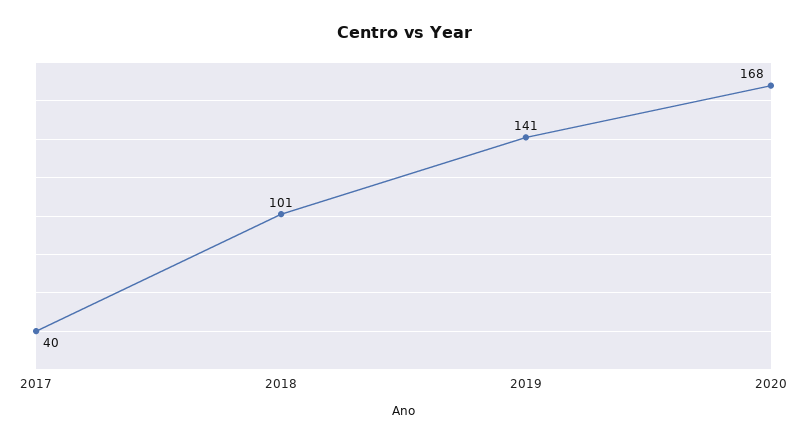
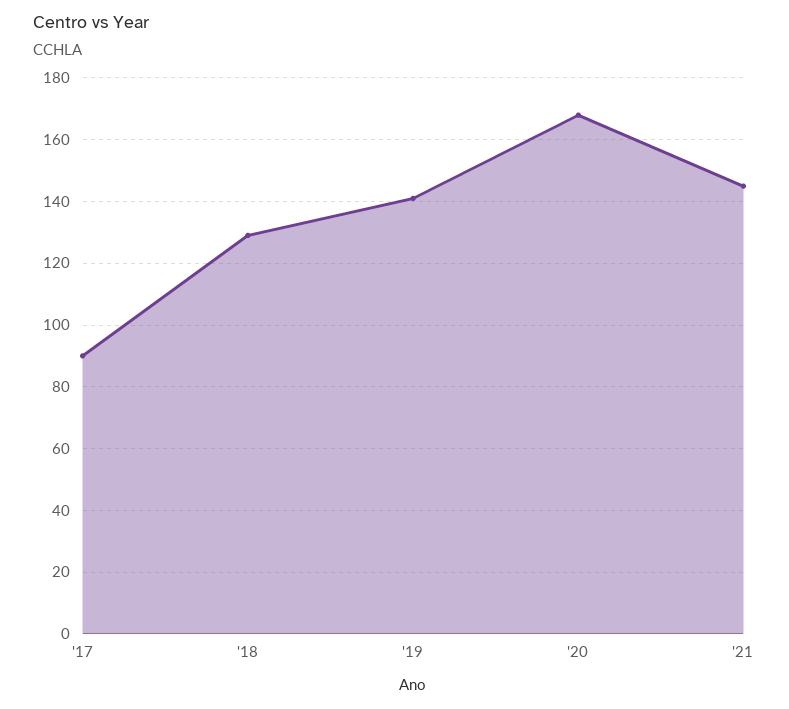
2017: 40 -> 90
2018: 101 -> 130
'21: none -> 145

